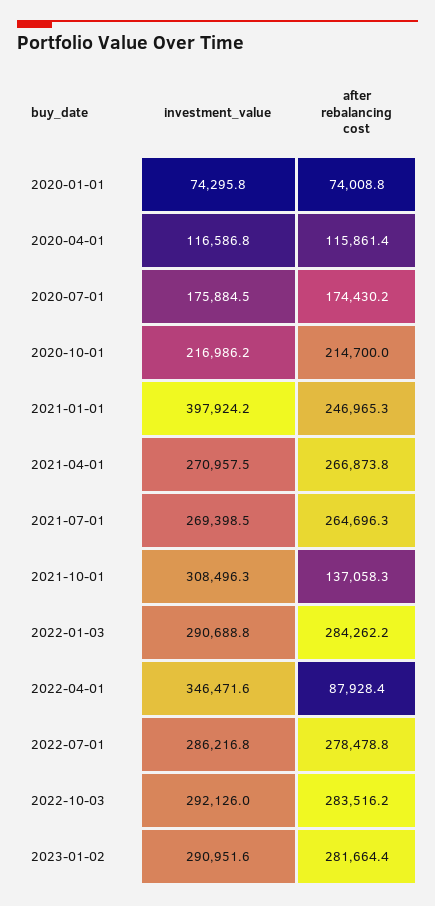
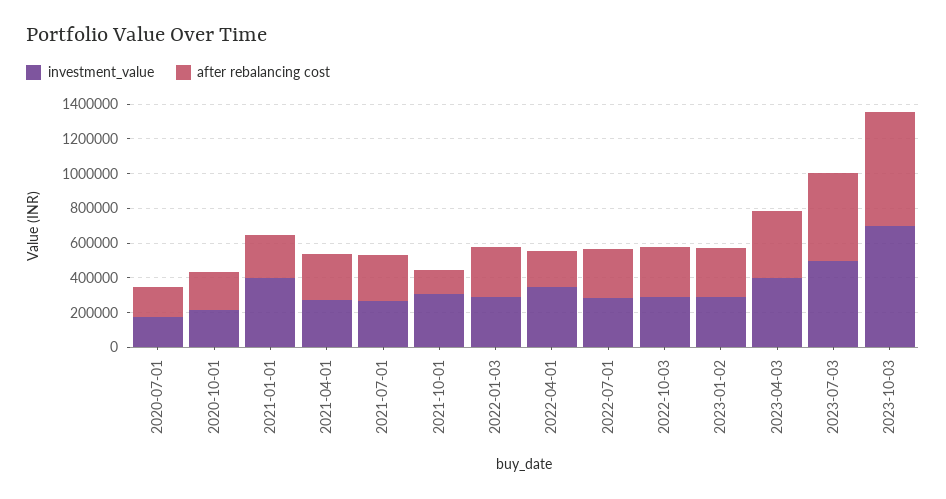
investment_value, 2020-01-01: 74295.8 -> none
after rebalancing cost, 2020-01-01: 74008.8 -> none
investment_value, 2020-04-01: 116586.8 -> none
after rebalancing cost, 2020-04-01: 115861.4 -> none
after rebalancing cost, 2022-04-01: 87928.4 -> 200000
investment_value, 2023-04-03: none -> 400000
after rebalancing cost, 2023-04-03: none -> 400000
investment_value, 2023-07-03: none -> 500000
after rebalancing cost, 2023-07-03: none -> 500000
investment_value, 2023-10-03: none -> 700000
after rebalancing cost, 2023-10-03: none -> 650000

